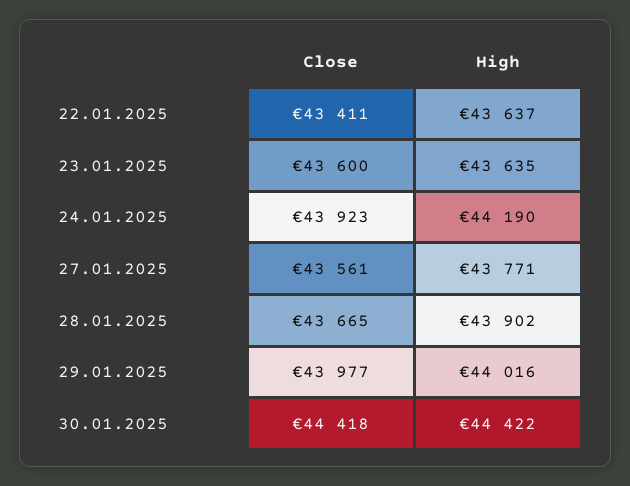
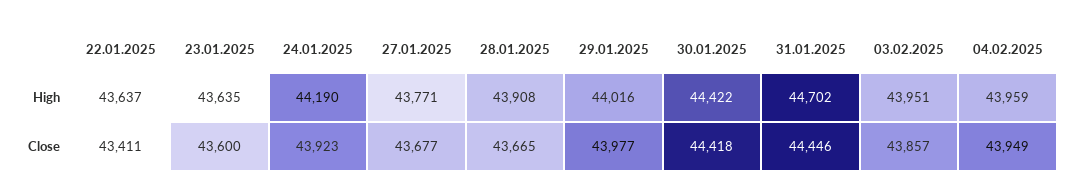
Close, 27.01.2025: 43561 -> 43677
High, 28.01.2025: 43902 -> 43908
High, 31.01.2025: none -> 44702
High, 03.02.2025: none -> 43951
High, 04.02.2025: none -> 43959
Close, 31.01.2025: none -> 44446
Close, 03.02.2025: none -> 43857
Close, 04.02.2025: none -> 43949

